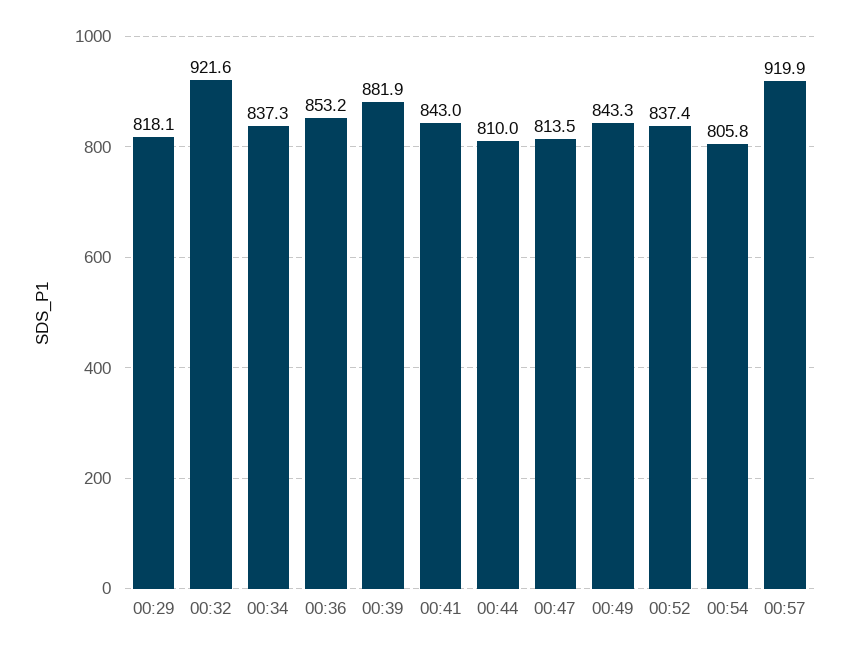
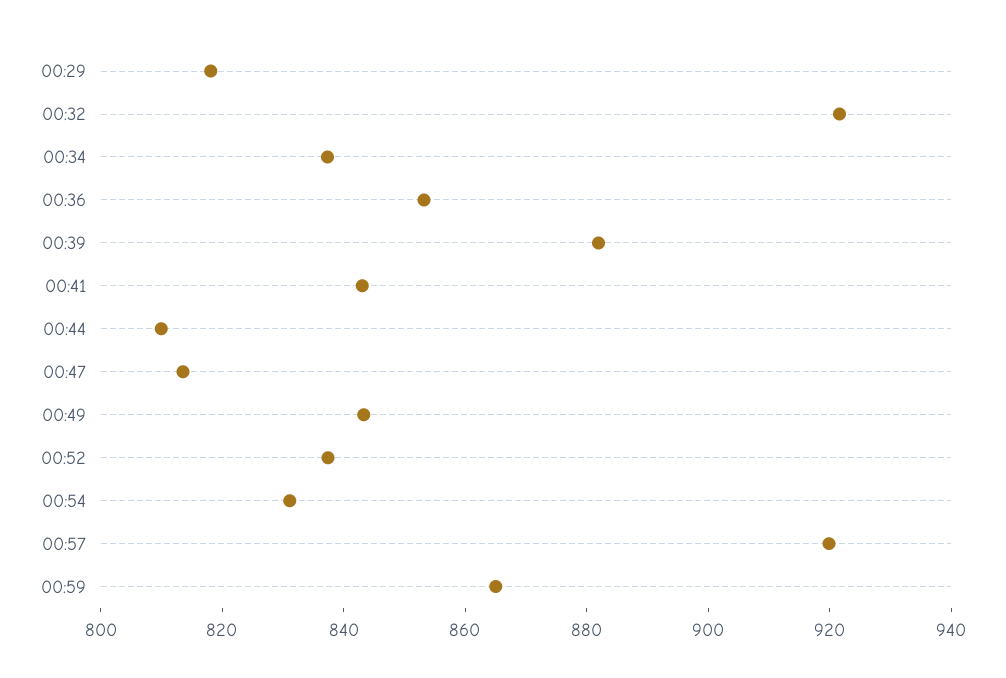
00:54: 805.8 -> 830
00:59: none -> 865

